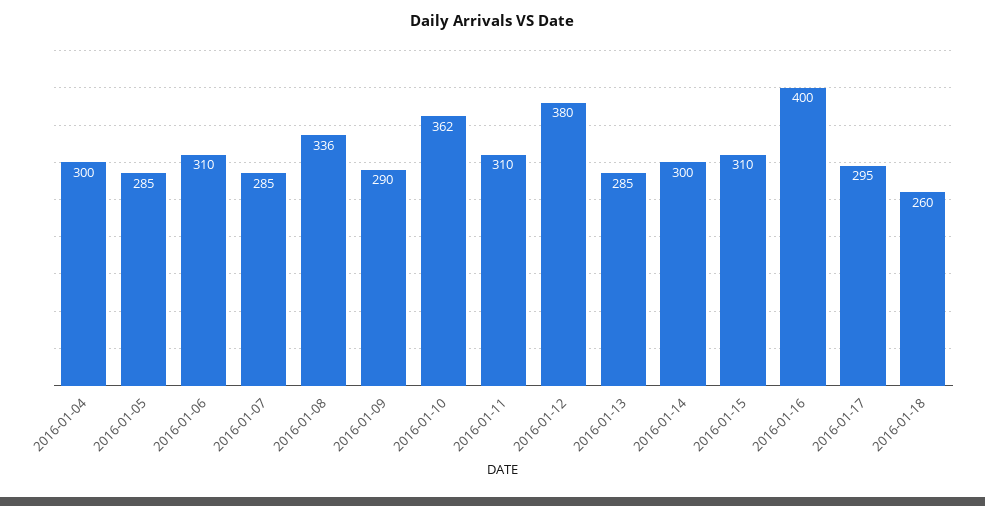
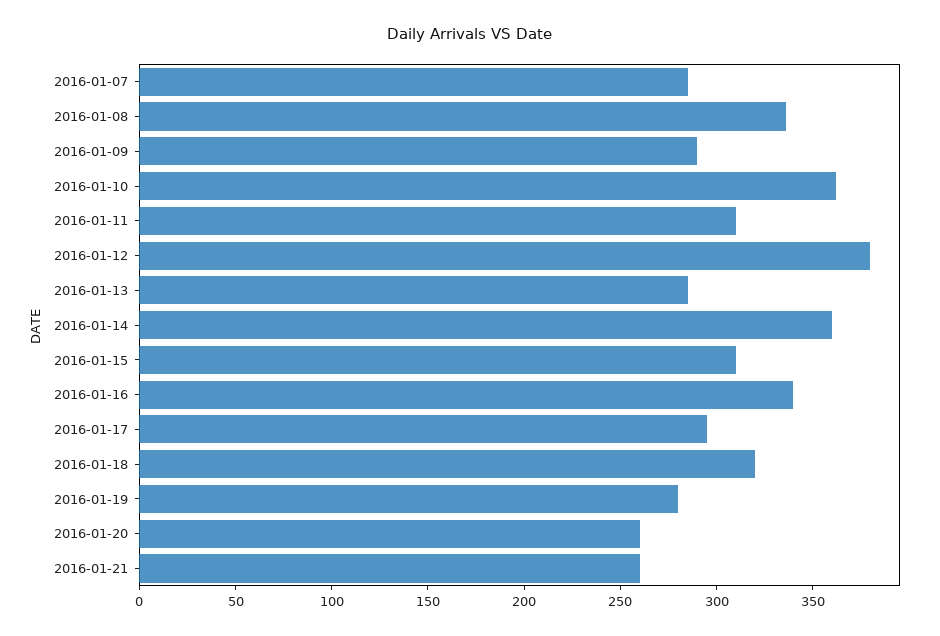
2016-01-04: 300 -> none
2016-01-05: 285 -> none
2016-01-06: 310 -> none
2016-01-14: 300 -> 360
2016-01-16: 400 -> 340
2016-01-18: 260 -> 320
2016-01-19: none -> 280
2016-01-20: none -> 260
2016-01-21: none -> 260

